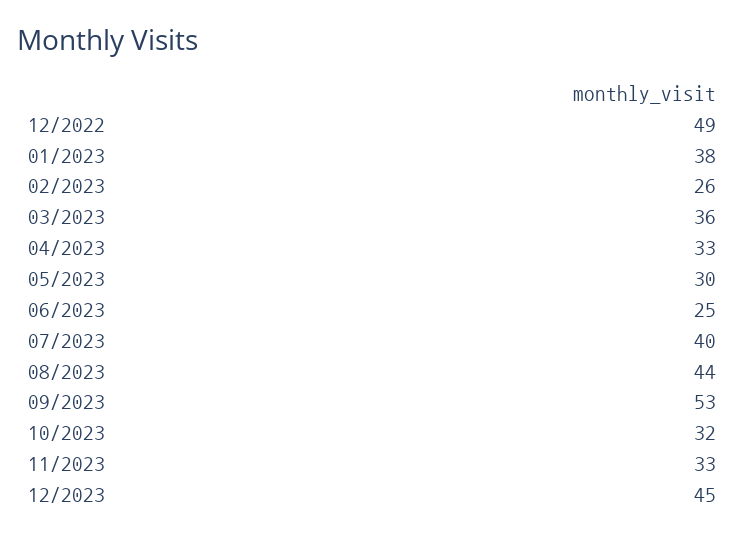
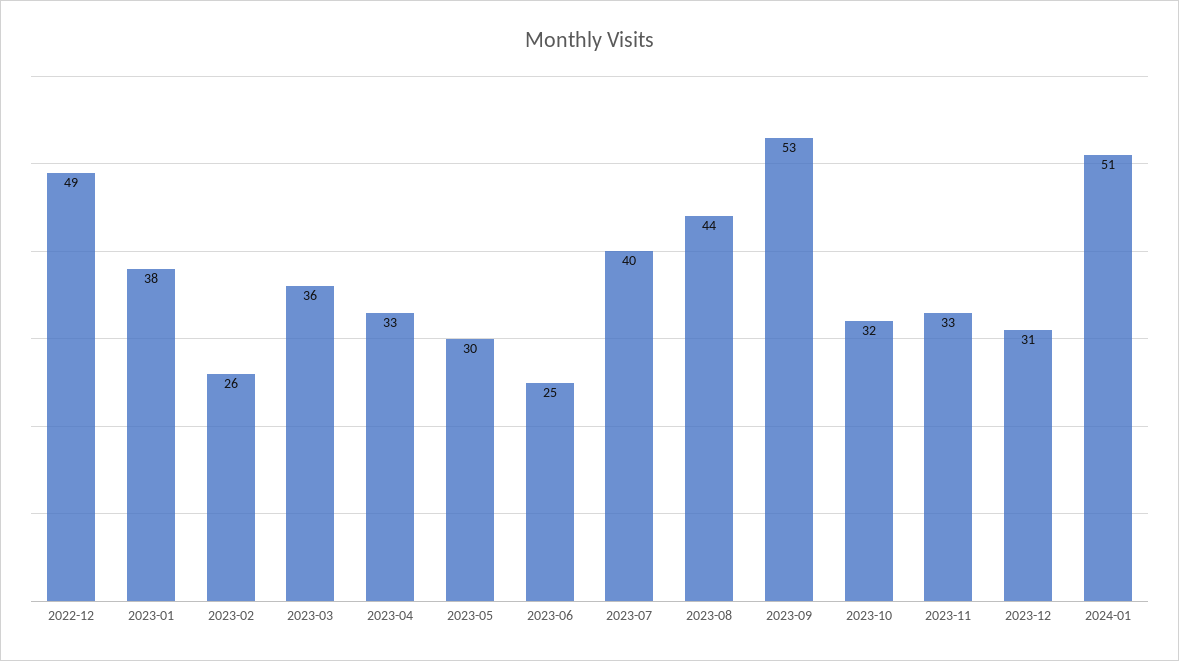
12/2023: 45 -> 31
2024-01: none -> 51

